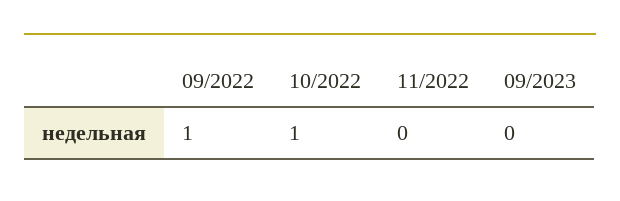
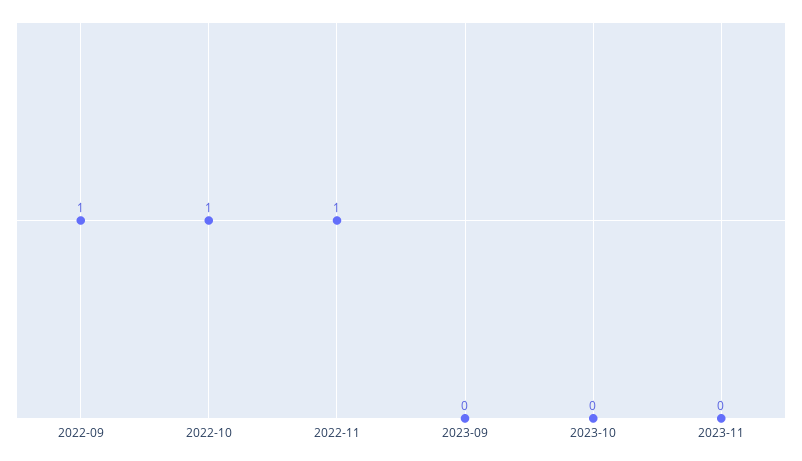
11/2022: 0 -> 1
2023-10: none -> 0
2023-11: none -> 0

